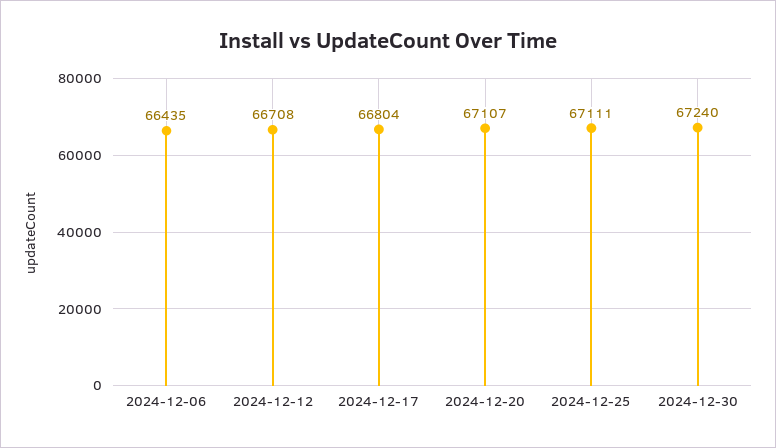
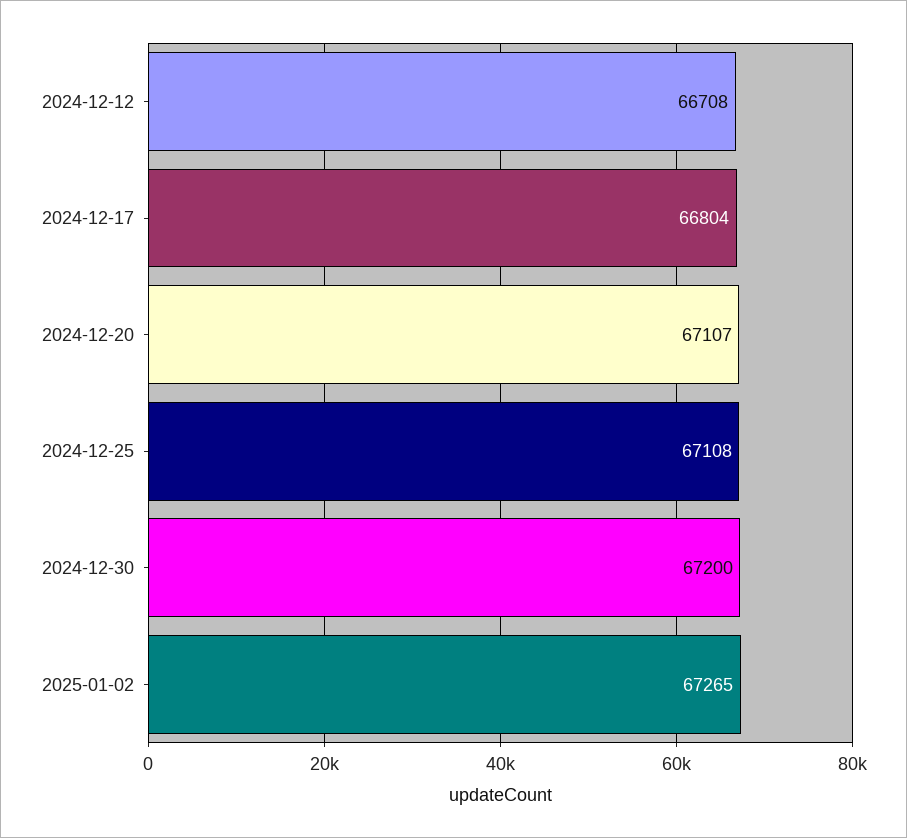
2024-12-06: 66435 -> none
2024-12-25: 67111 -> 67108
2024-12-30: 67240 -> 67200
2025-01-02: none -> 67265

